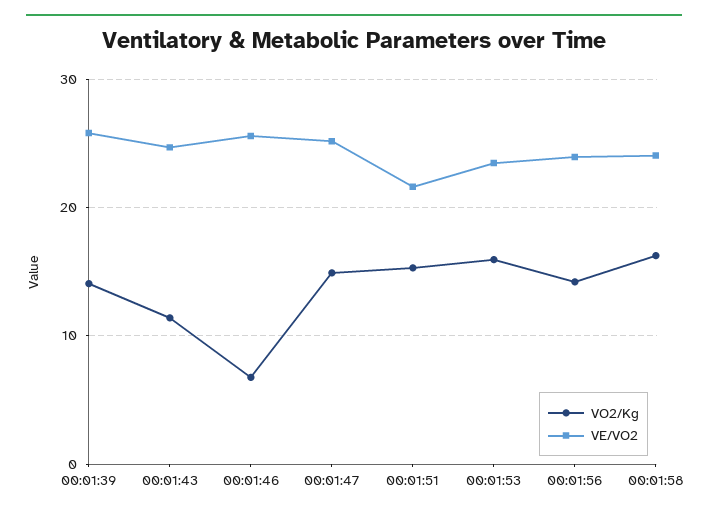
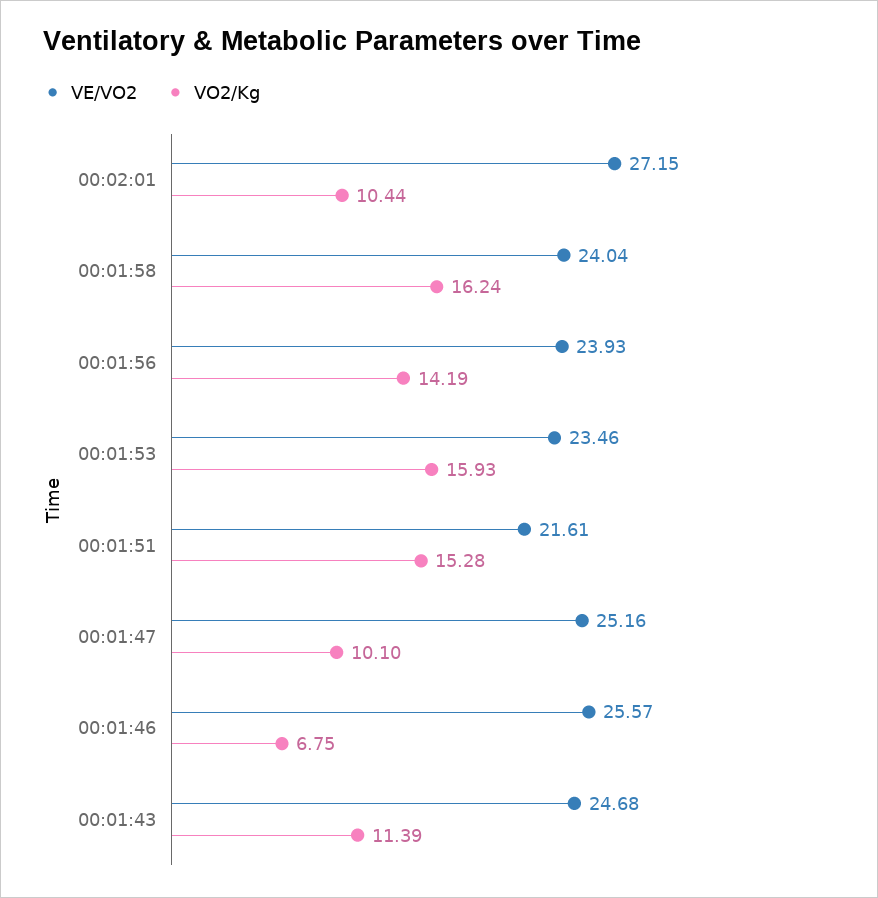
VO2/Kg, 00:01:39: 14 -> none
VE/VO2, 00:01:39: 26 -> none
VO2/Kg, 00:01:47: 15 -> 10.1
VE/VO2, 00:02:01: none -> 27.15
VO2/Kg, 00:02:01: none -> 10.44

